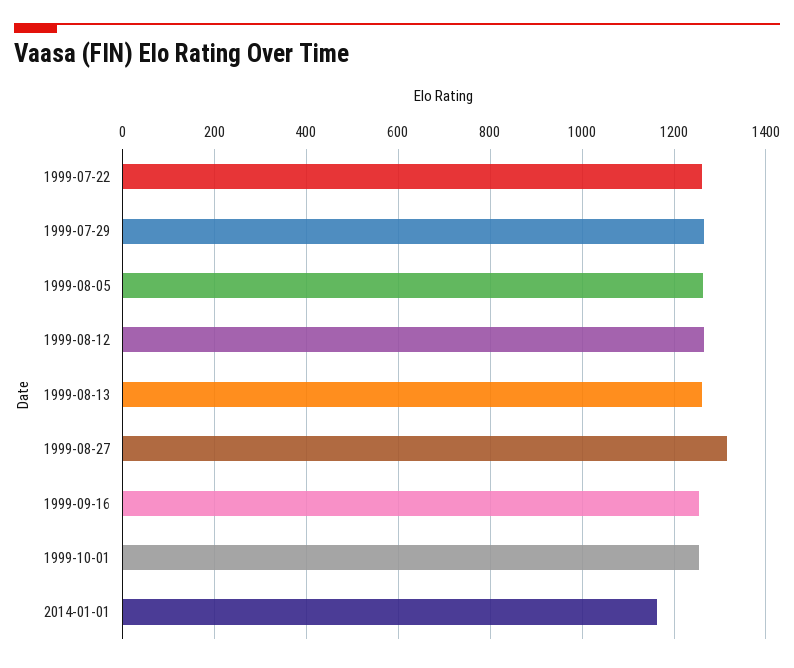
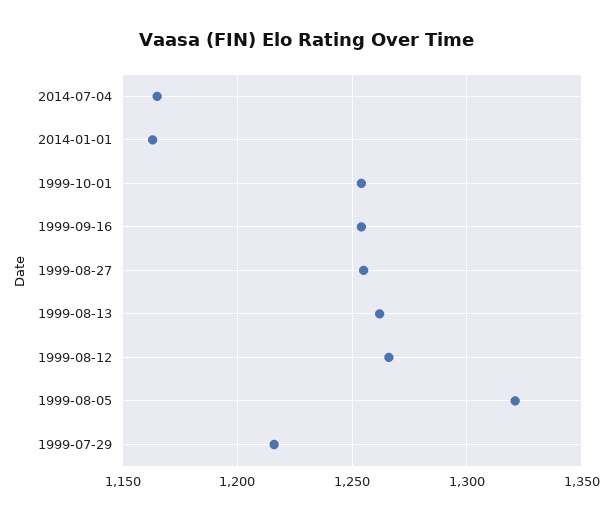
1999-07-22: 1260 -> none
1999-07-29: 1260 -> 1215
1999-08-05: 1260 -> 1320
1999-08-27: 1320 -> 1255
2014-07-04: none -> 1165

